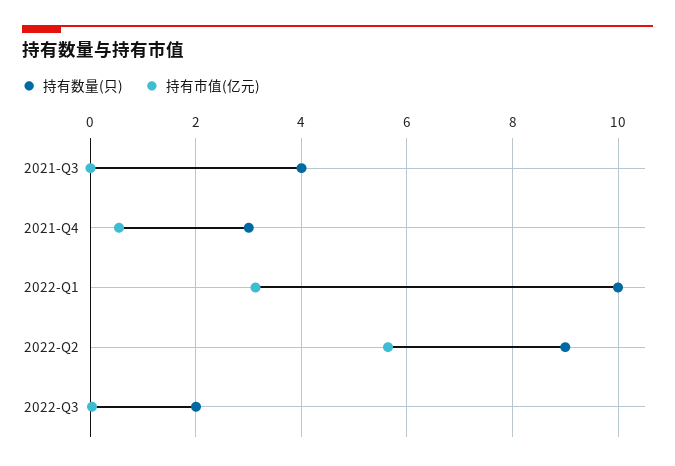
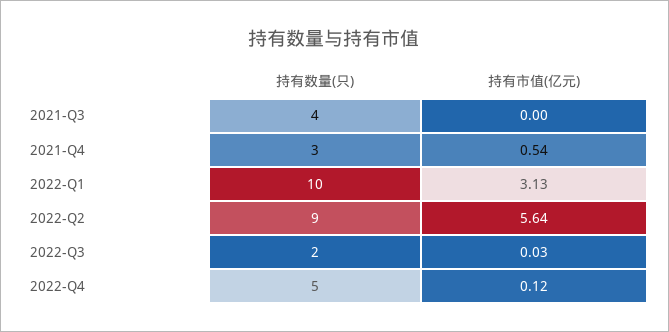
持有数量(只), 2022-Q4: none -> 5
持有市值(亿元), 2022-Q4: none -> 0.12

